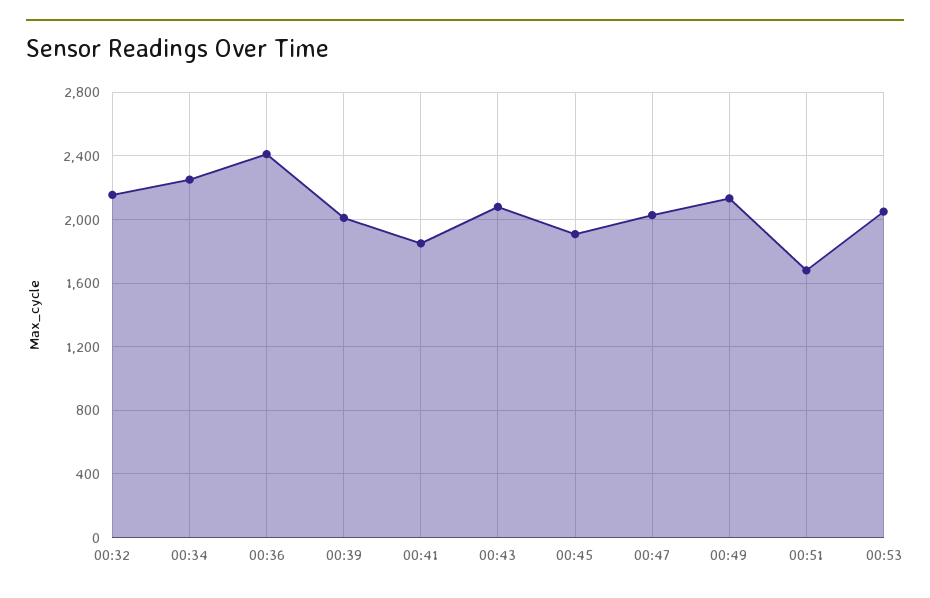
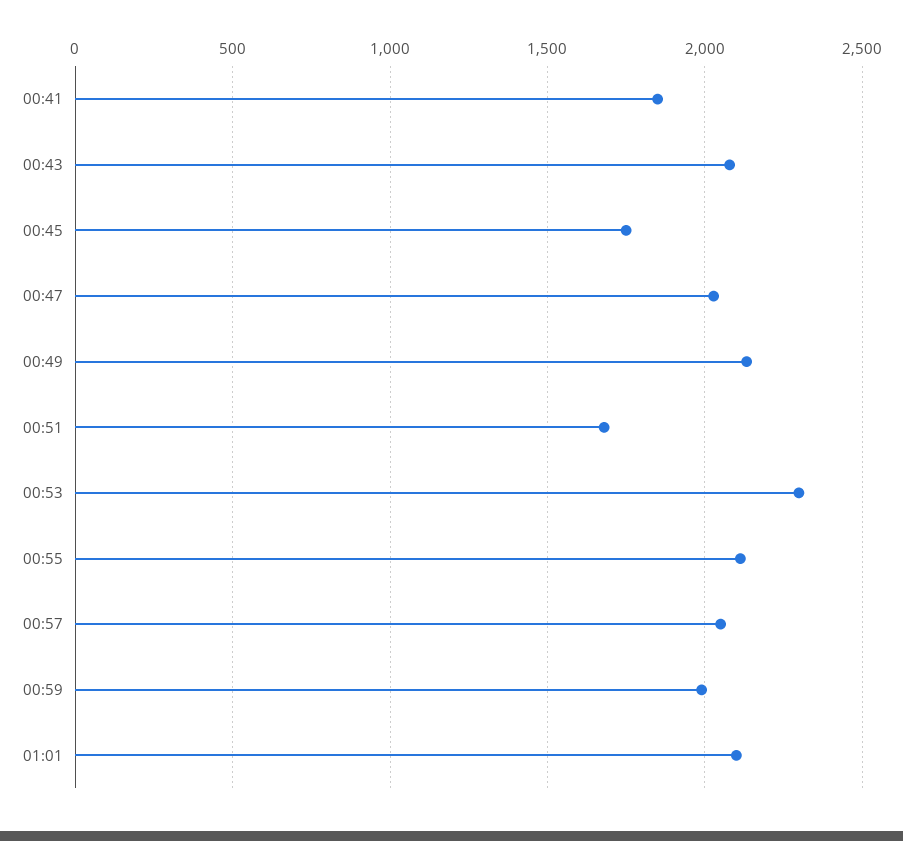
00:32: 2150 -> none
00:34: 2250 -> none
00:36: 2400 -> none
00:39: 2000 -> none
00:45: 1900 -> 1750
00:53: 2050 -> 2300
00:55: none -> 2100
00:57: none -> 2050
00:59: none -> 2000
01:01: none -> 2100

